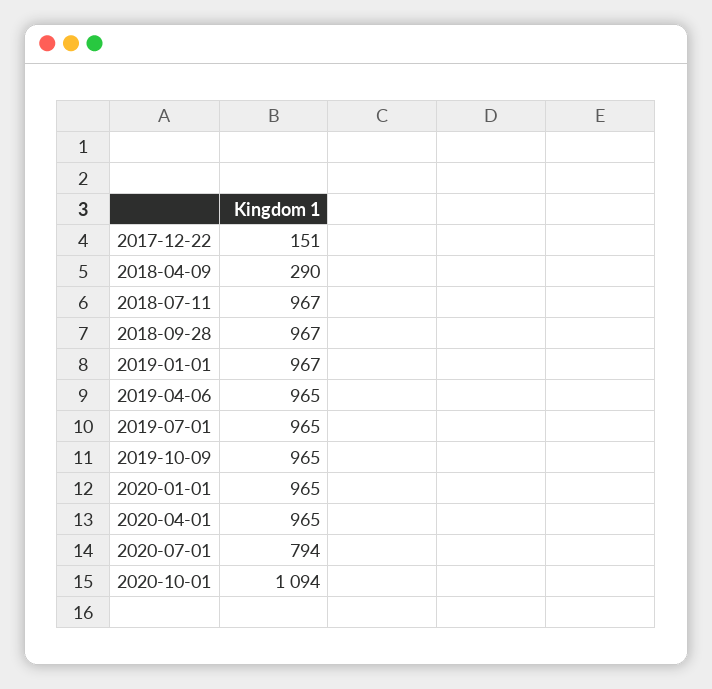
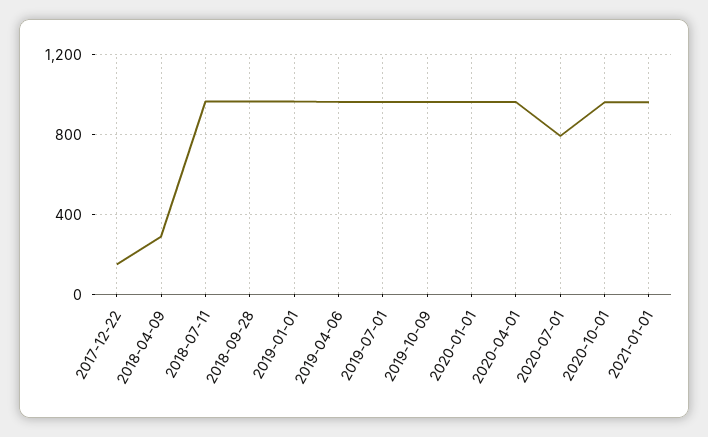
2020-10-01: 1094 -> 950
2021-01-01: none -> 950

